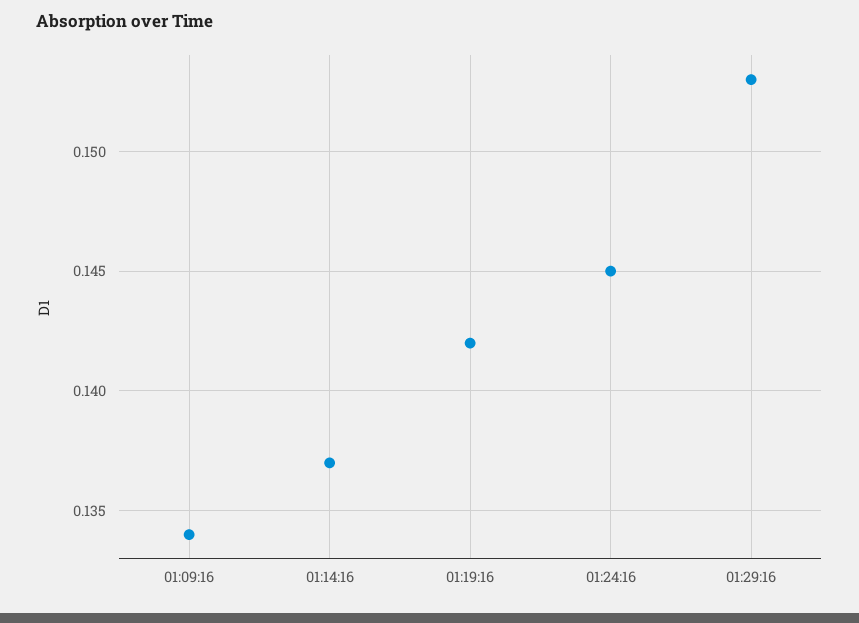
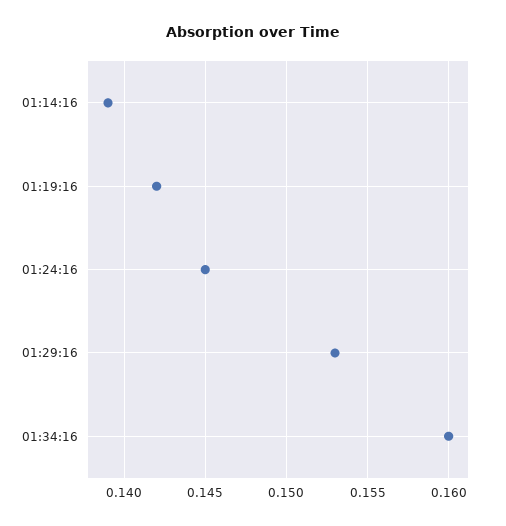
01:09:16: 0.134 -> none
01:14:16: 0.137 -> 0.139
01:34:16: none -> 0.16

